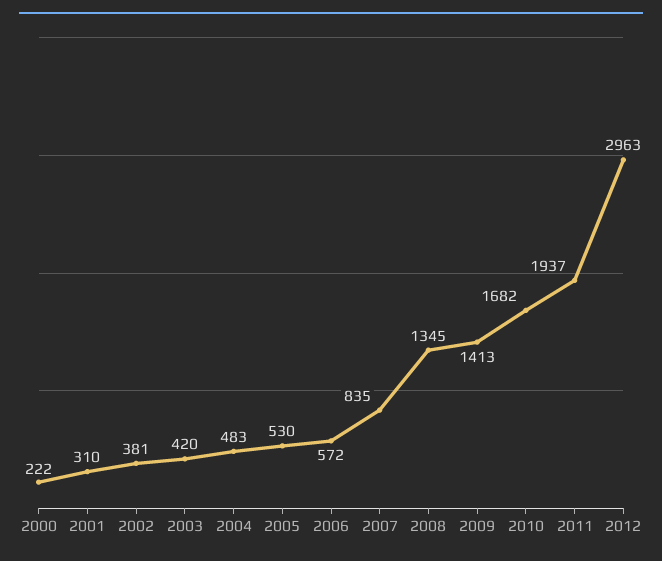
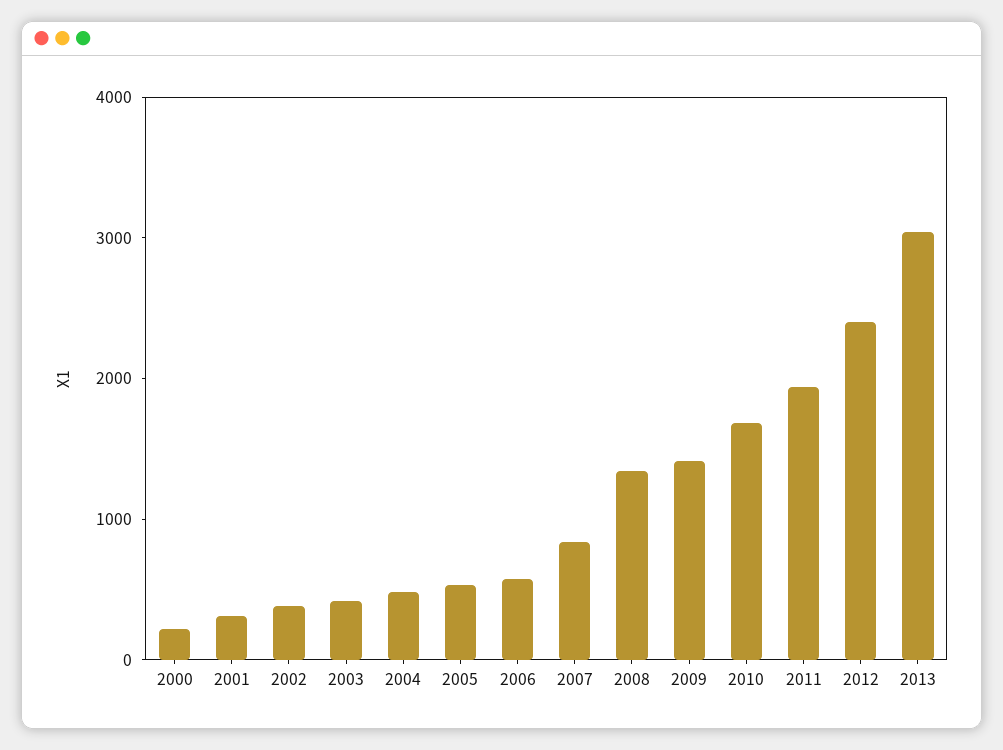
2012: 2963 -> 2400
2013: none -> 3000

